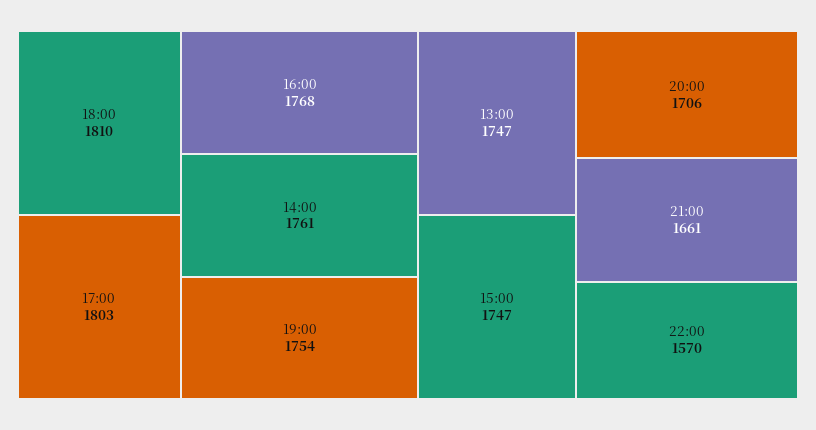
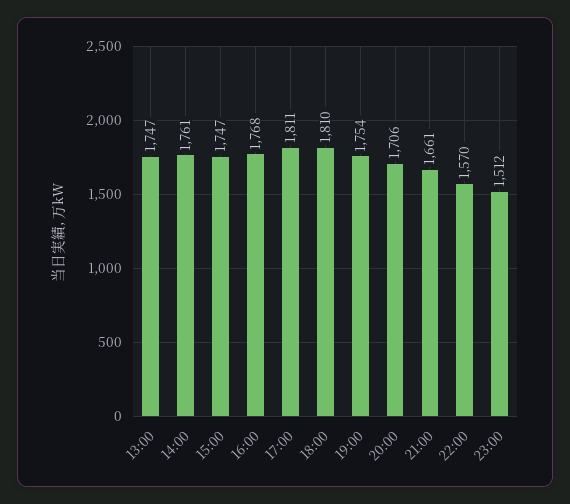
17:00: 1803 -> 1811
23:00: none -> 1512

